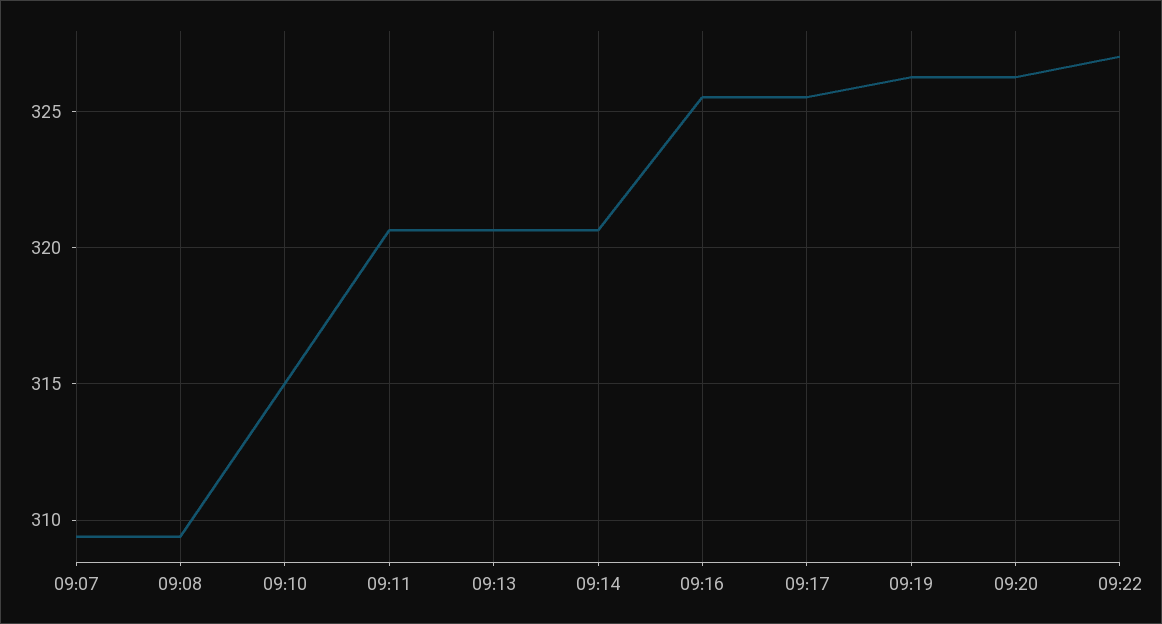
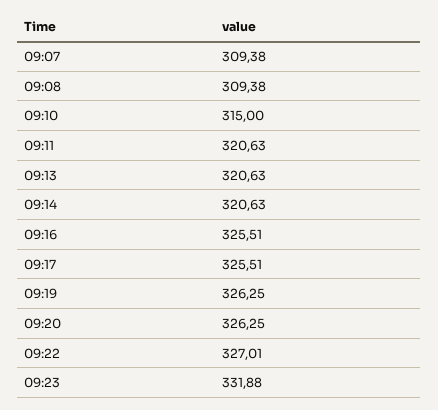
09:23: none -> 331.88

